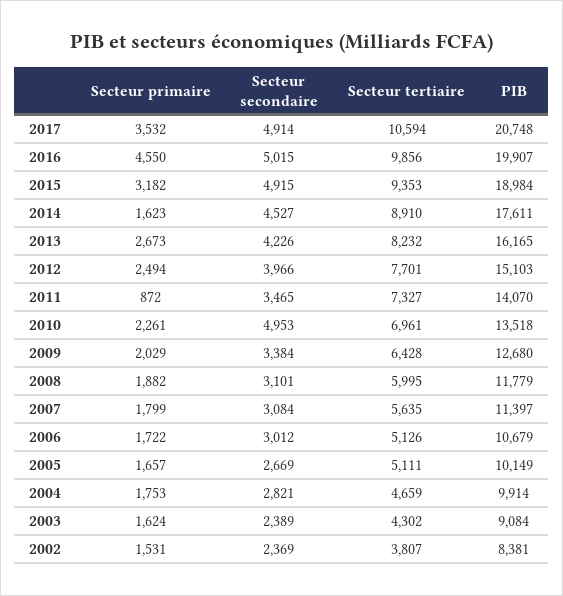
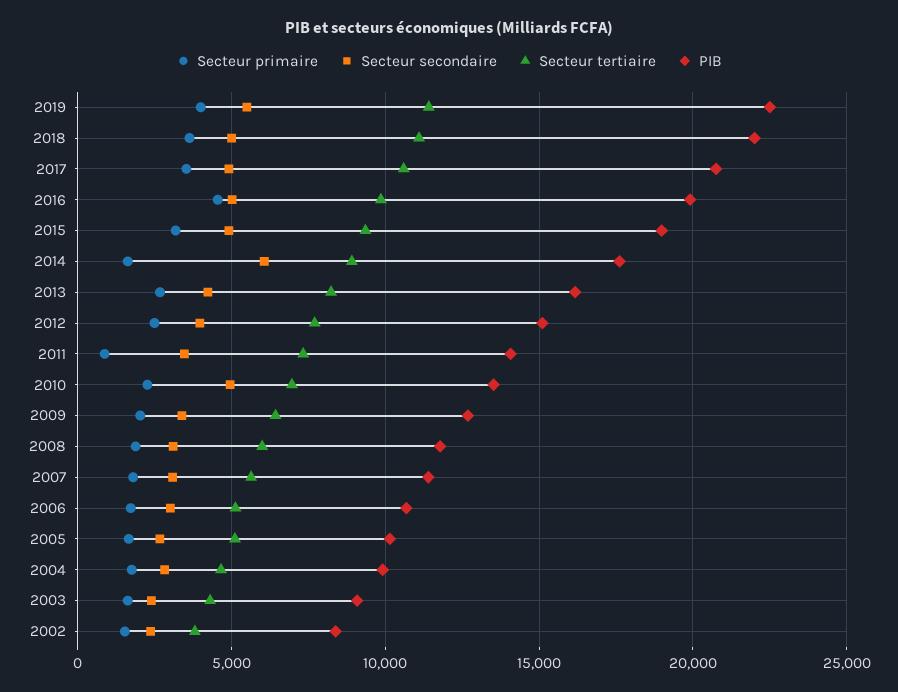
Secteur secondaire, 2014: 4527 -> 6000
Secteur primaire, 2019: none -> 4000
Secteur secondaire, 2019: none -> 5500
Secteur tertiaire, 2019: none -> 11500
PIB, 2019: none -> 22500
Secteur primaire, 2018: none -> 3500
Secteur secondaire, 2018: none -> 5000
Secteur tertiaire, 2018: none -> 11000
PIB, 2018: none -> 22000

